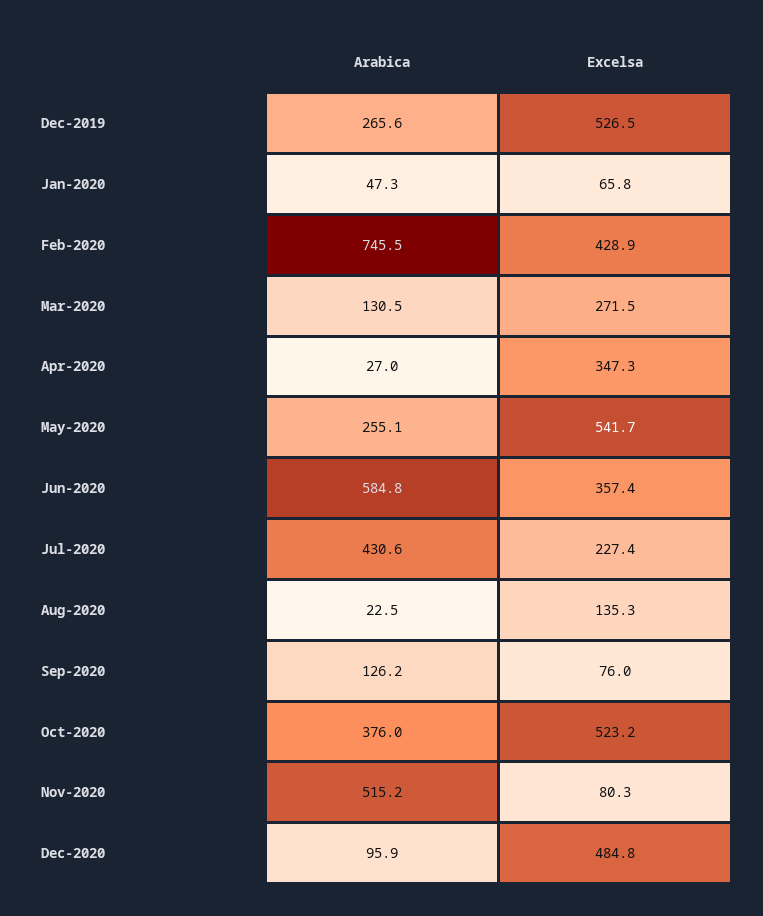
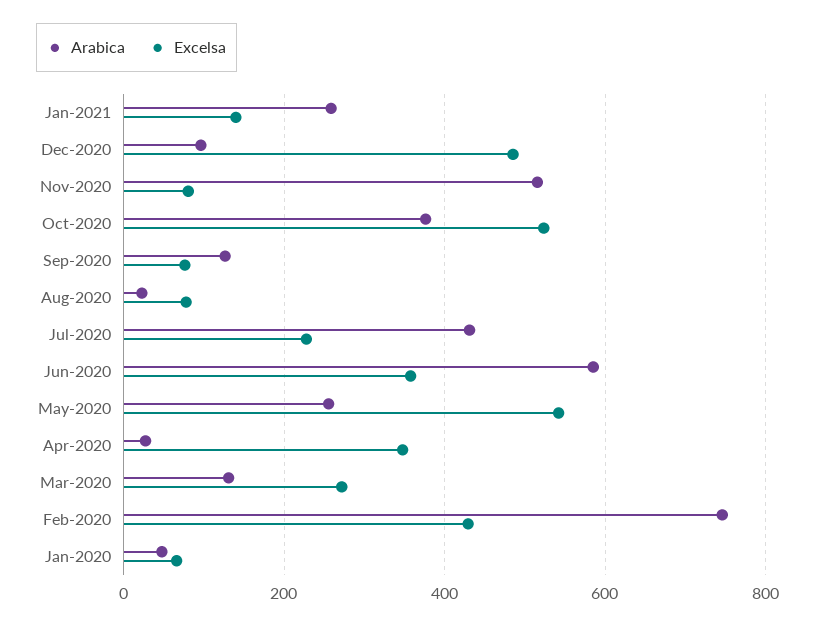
Arabica, Dec-2019: 265.6 -> none
Excelsa, Dec-2019: 526.5 -> none
Excelsa, Aug-2020: 135.3 -> 80
Arabica, Jan-2021: none -> 260
Excelsa, Jan-2021: none -> 140

